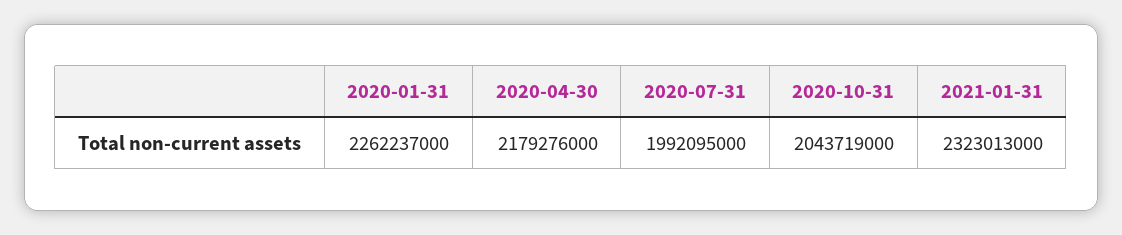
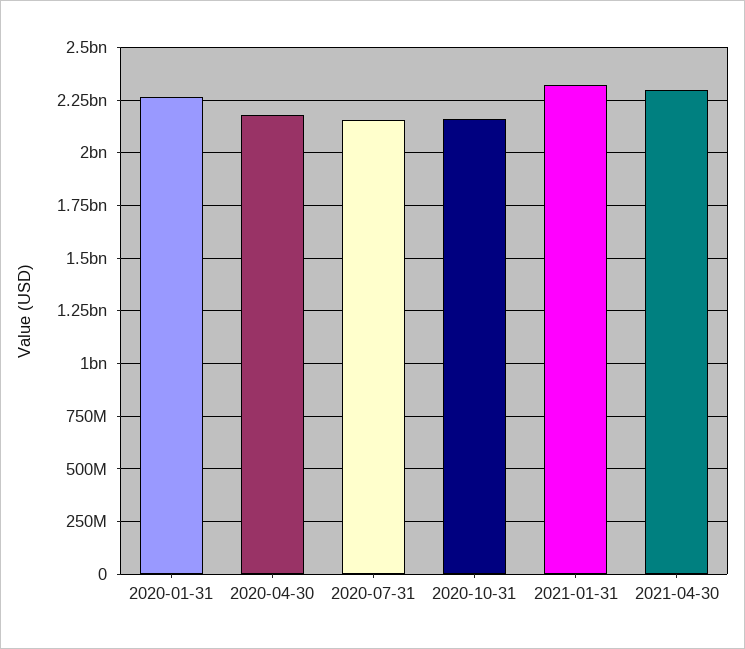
2020-07-31: 1992095000 -> 2150000000
2020-10-31: 2043719000 -> 2150000000
2021-04-30: none -> 2300000000

